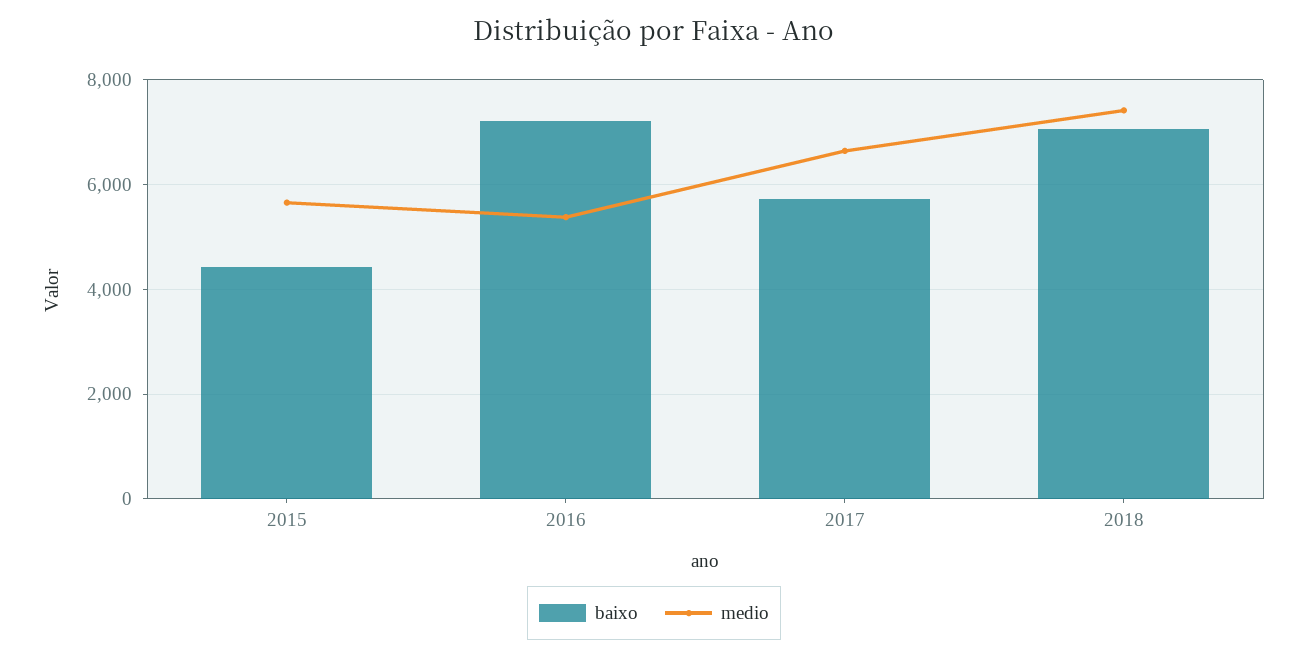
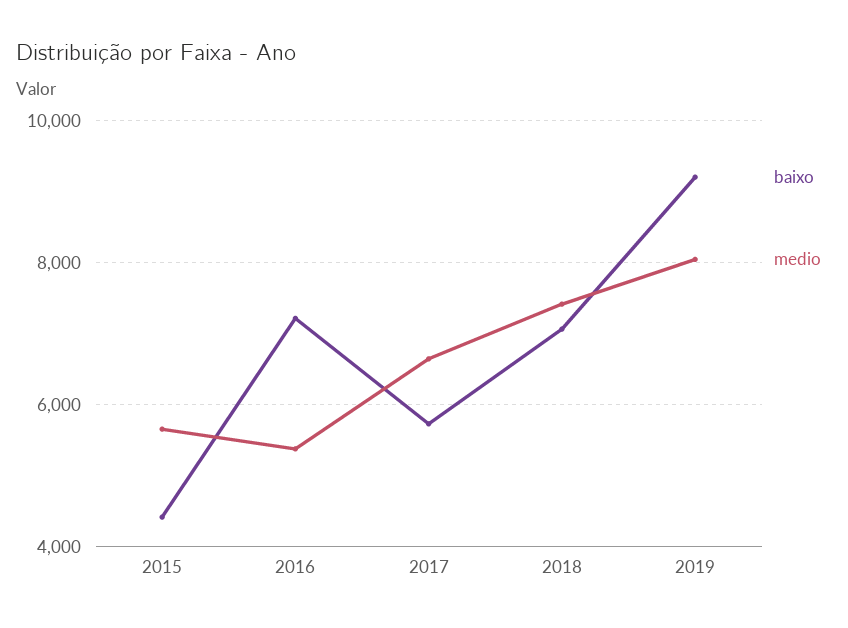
baixo, 2019: none -> 9200
medio, 2019: none -> 8000

